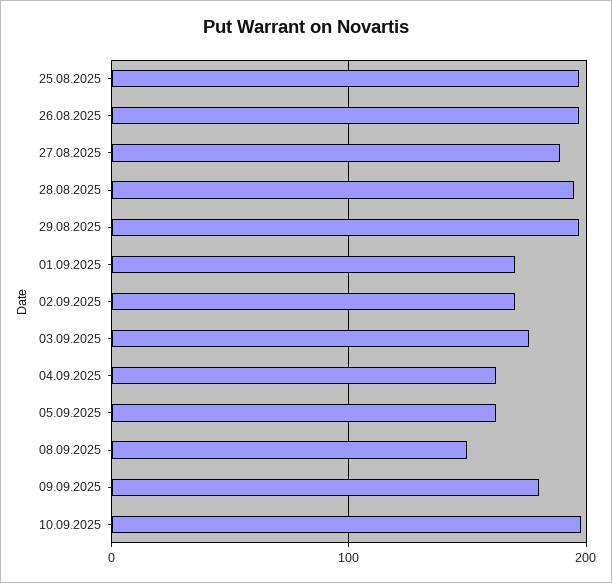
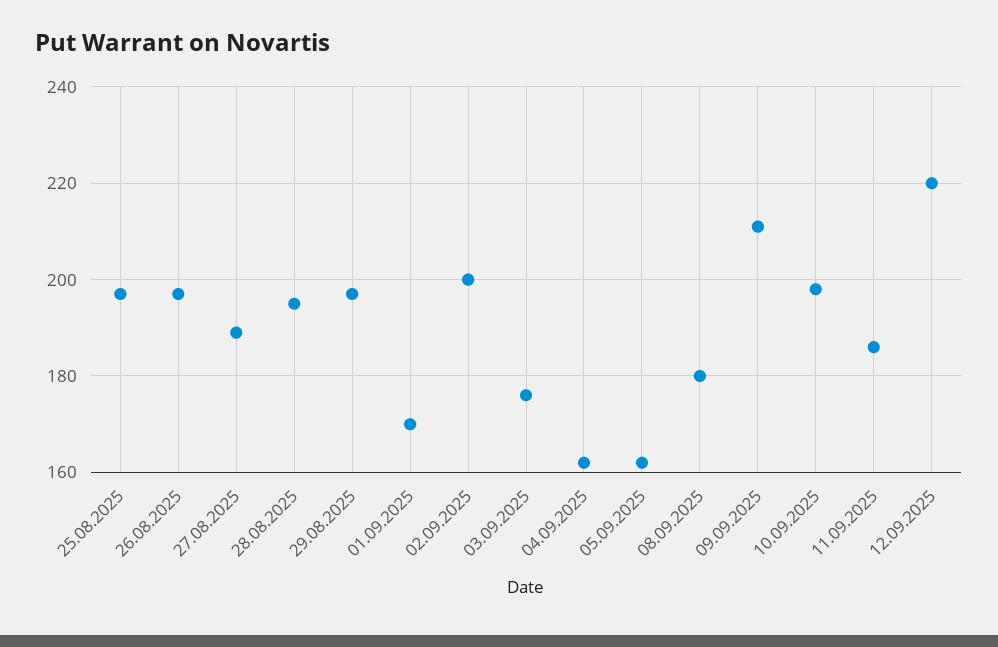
02.09.2025: 170 -> 200
08.09.2025: 150 -> 180
09.09.2025: 180 -> 210
11.09.2025: none -> 185
12.09.2025: none -> 220

